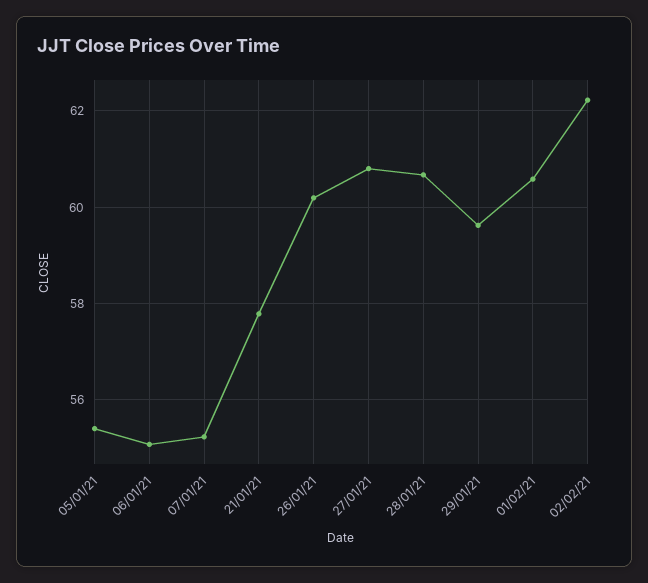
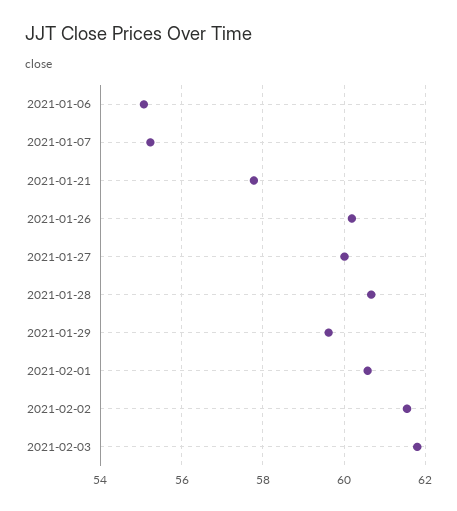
05/01/21: 55.4 -> none
27/01/21: 60.8 -> 60
02/02/21: 62.2 -> 61.6
2021-02-03: none -> 61.8

